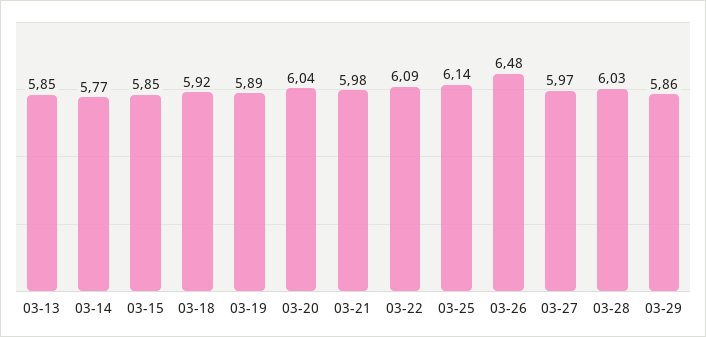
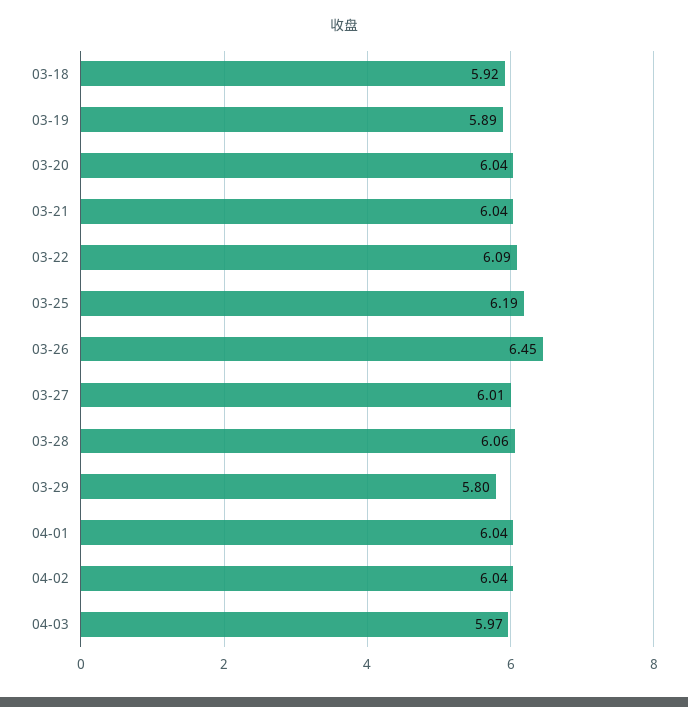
03-13: 5.85 -> none
03-14: 5.77 -> none
03-15: 5.85 -> none
03-21: 5.98 -> 6.04
03-25: 6.14 -> 6.19
03-26: 6.48 -> 6.45
03-27: 5.97 -> 6.01
03-28: 6.03 -> 6.06
03-29: 5.86 -> 5.8
04-01: none -> 6.04
04-02: none -> 6.04
04-03: none -> 5.97

